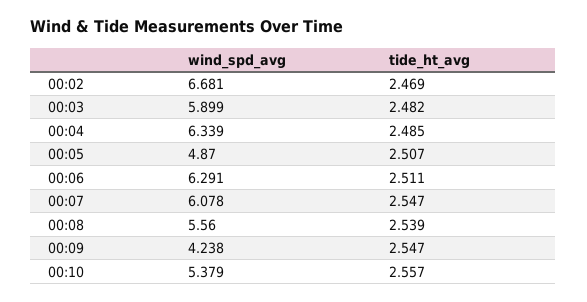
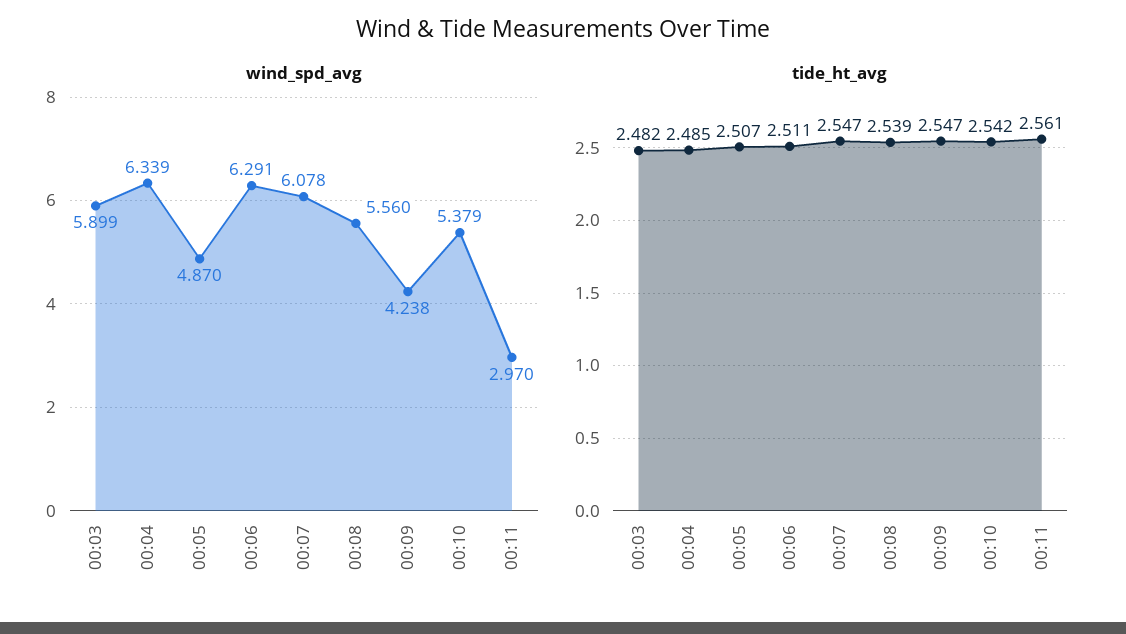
wind_spd_avg, 00:02: 6.681 -> none
tide_ht_avg, 00:02: 2.469 -> none
tide_ht_avg, 00:10: 2.557 -> 2.542
wind_spd_avg, 00:11: none -> 2.97
tide_ht_avg, 00:11: none -> 2.561

